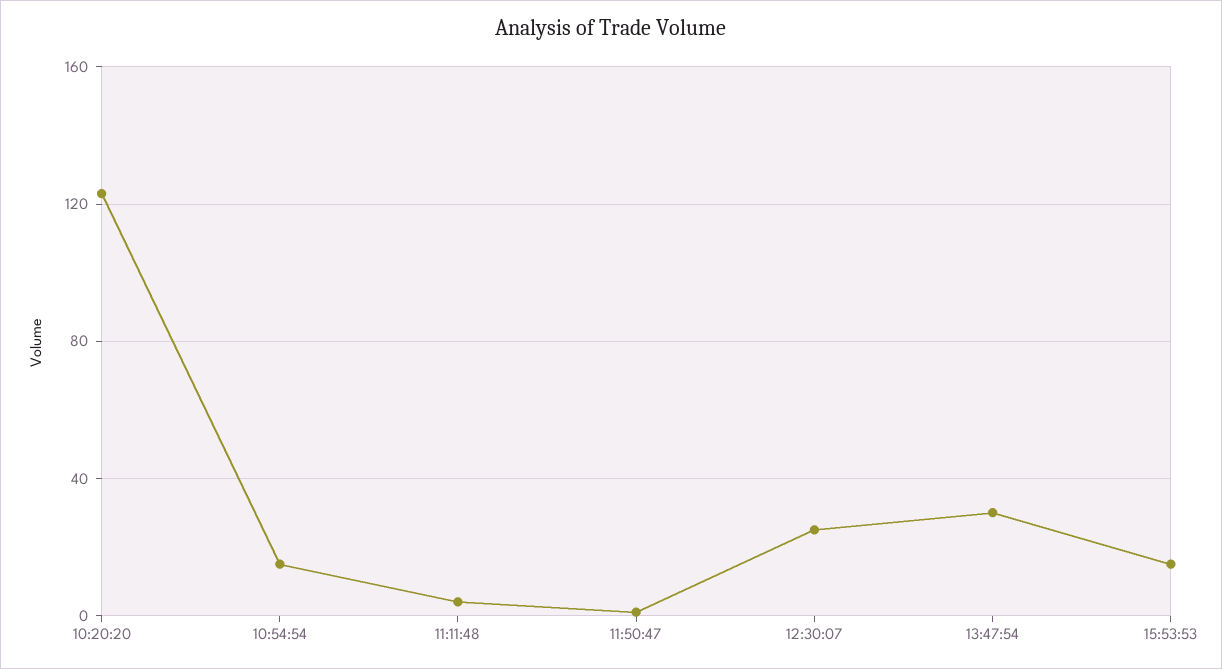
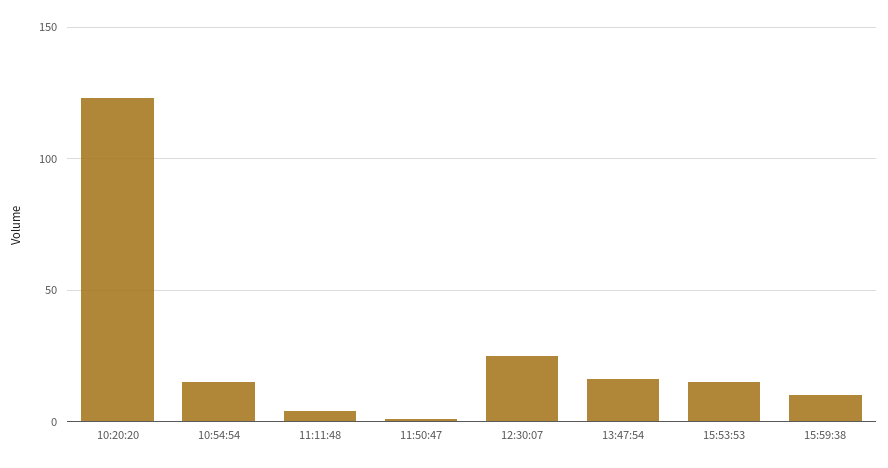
13:47:54: 30 -> 15
15:59:38: none -> 10

